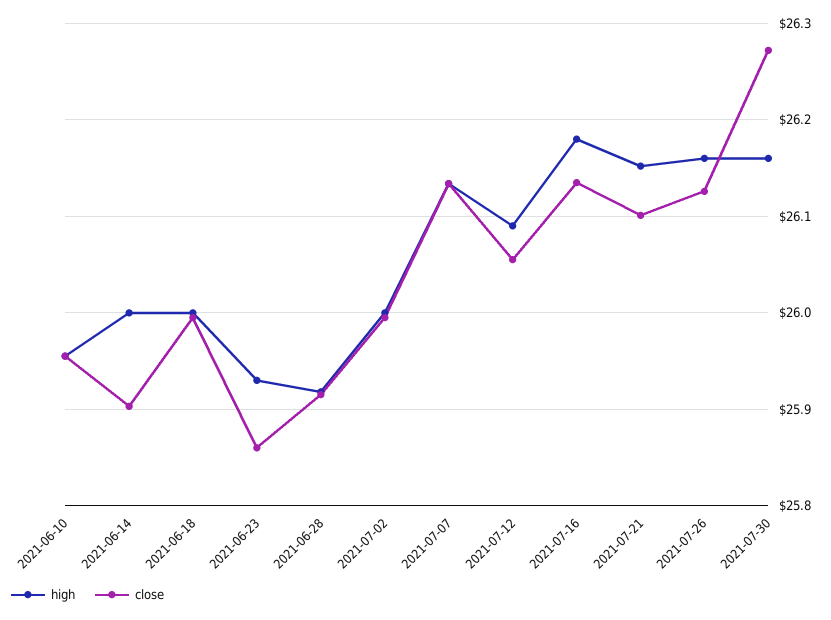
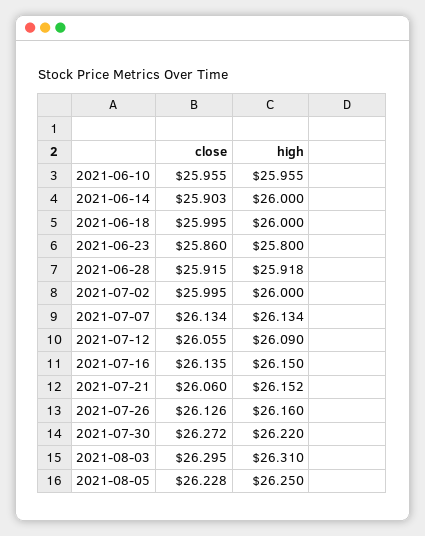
high, 2021-06-23: 25.93 -> 25.8
high, 2021-07-16: 26.18 -> 26.15
close, 2021-07-21: 26.1 -> 26.06
high, 2021-07-30: 26.16 -> 26.22
close, 2021-08-03: none -> 26.295
high, 2021-08-03: none -> 26.31
close, 2021-08-05: none -> 26.228
high, 2021-08-05: none -> 26.25

